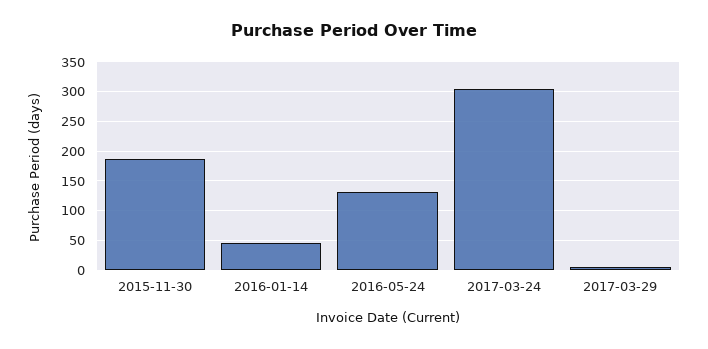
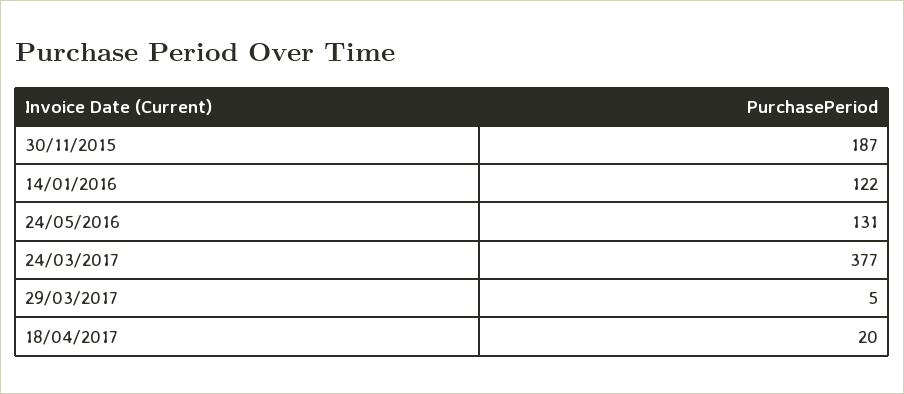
2016-01-14: 50 -> 122
2017-03-24: 300 -> 377
18/04/2017: none -> 20

